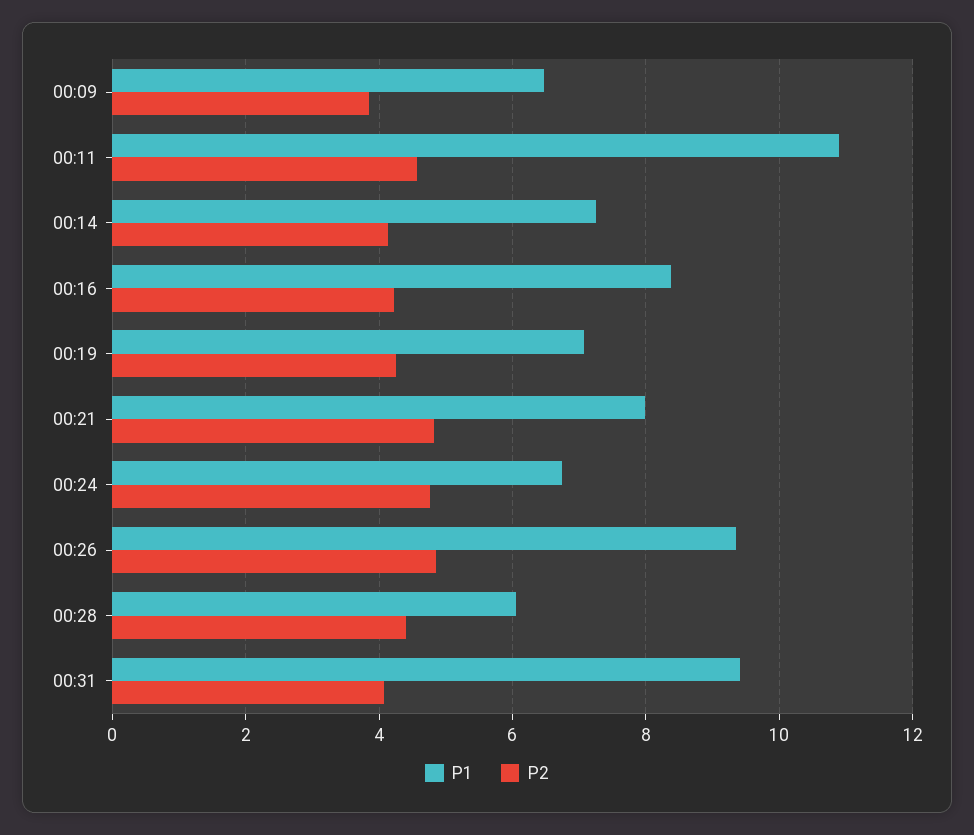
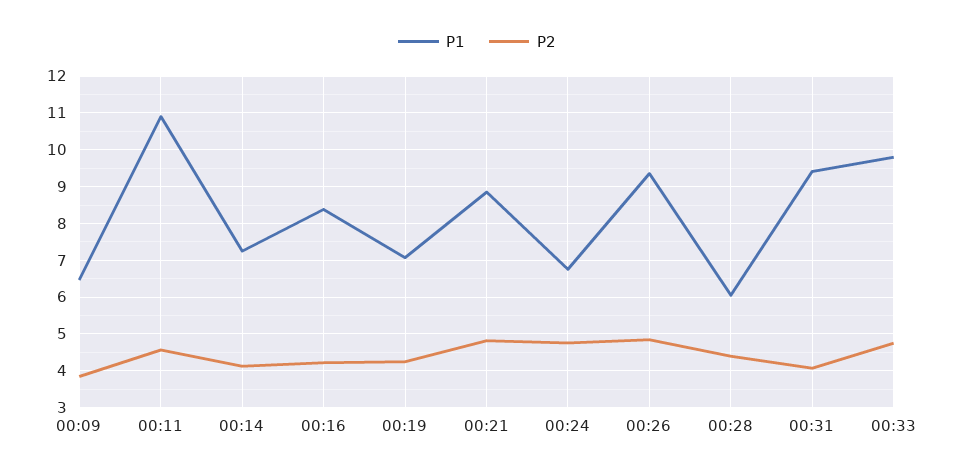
P1, 00:21: 8 -> 8.8
P1, 00:33: none -> 9.8
P2, 00:33: none -> 4.8

